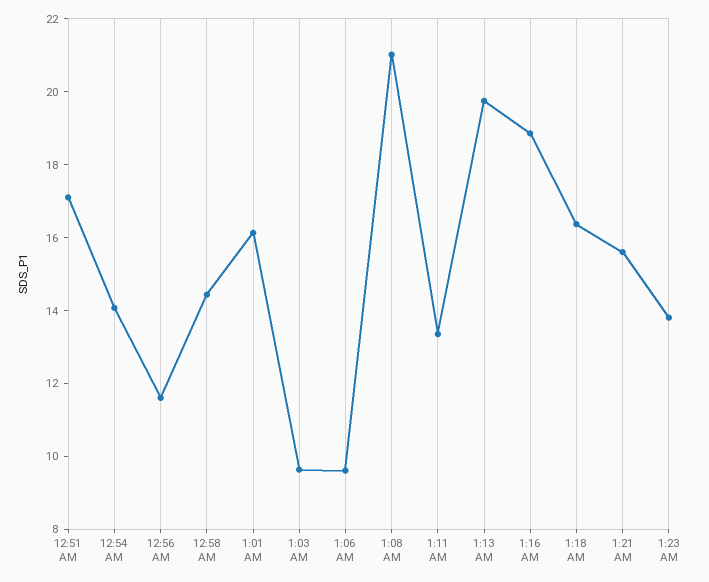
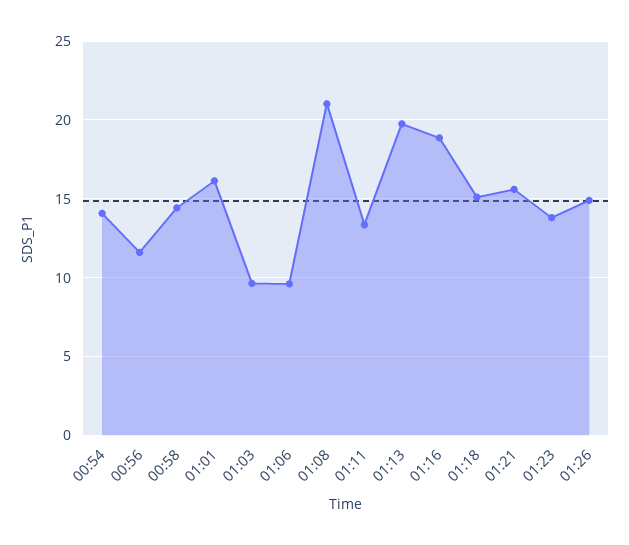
12:51 AM: 17 -> none
1:18 AM: 16.5 -> 15
01:26: none -> 15

